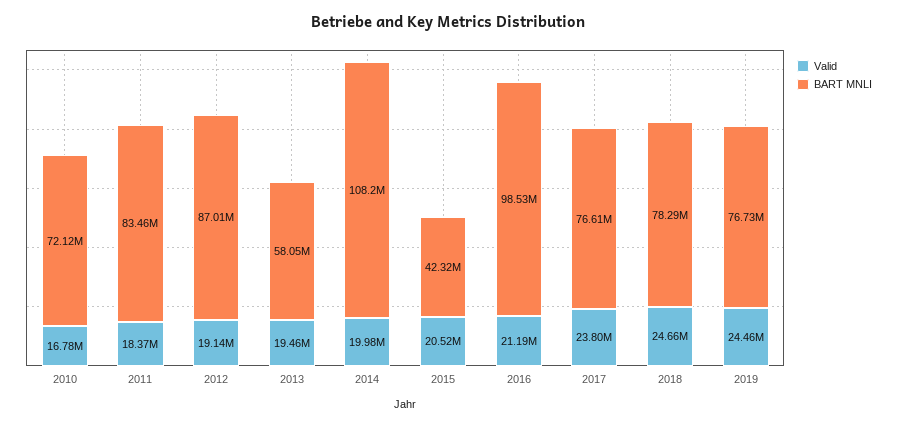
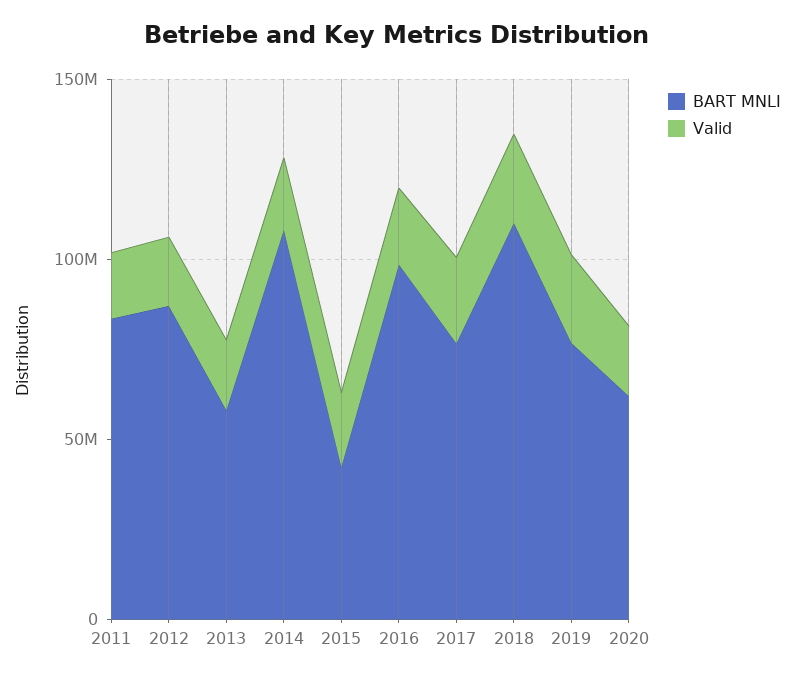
Valid, 2010: 16780000 -> none
BART MNLI, 2010: 72120000 -> none
BART MNLI, 2018: 78290000 -> 110000000
BART MNLI, 2020: none -> 60000000
Valid, 2020: none -> 20000000

